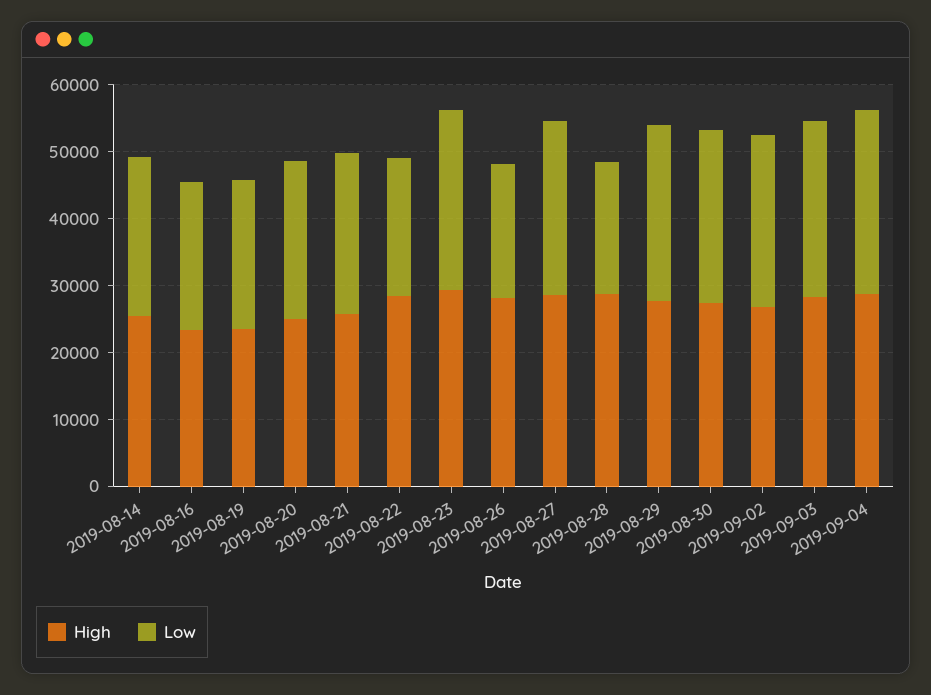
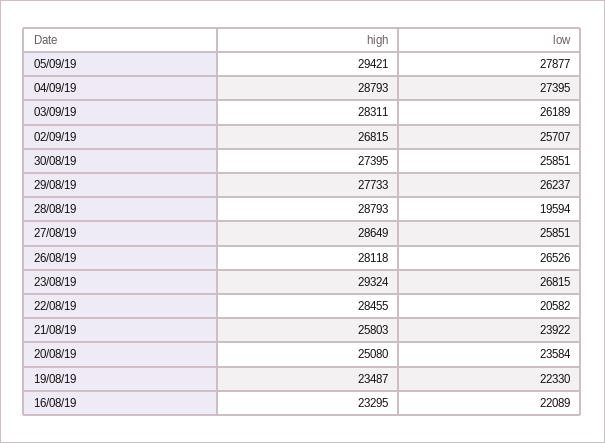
High, 2019-08-14: 26000 -> none
Low, 2019-08-14: 24000 -> none
Low, 2019-08-26: 20000 -> 26526
High, 05/09/19: none -> 29421
Low, 05/09/19: none -> 27877

